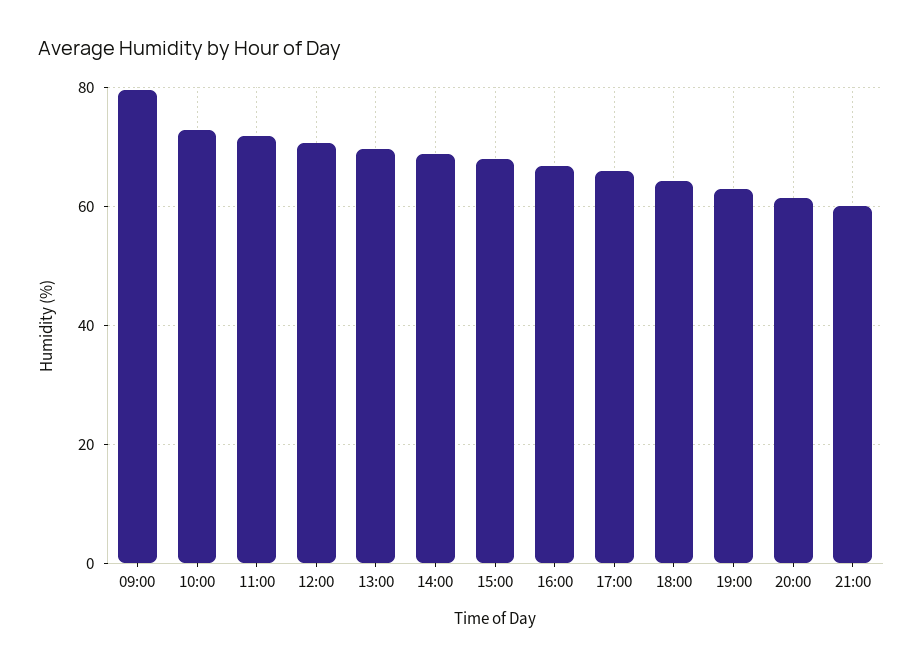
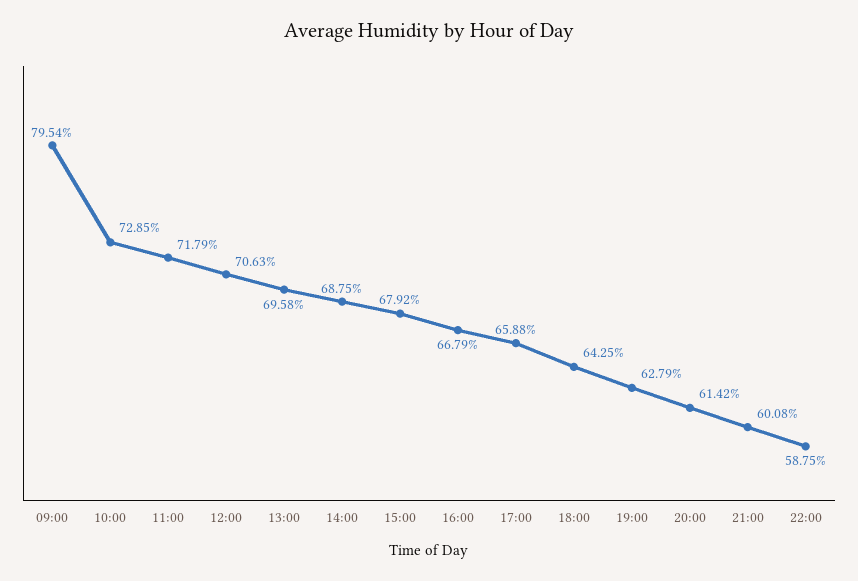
22:00: none -> 58.75

